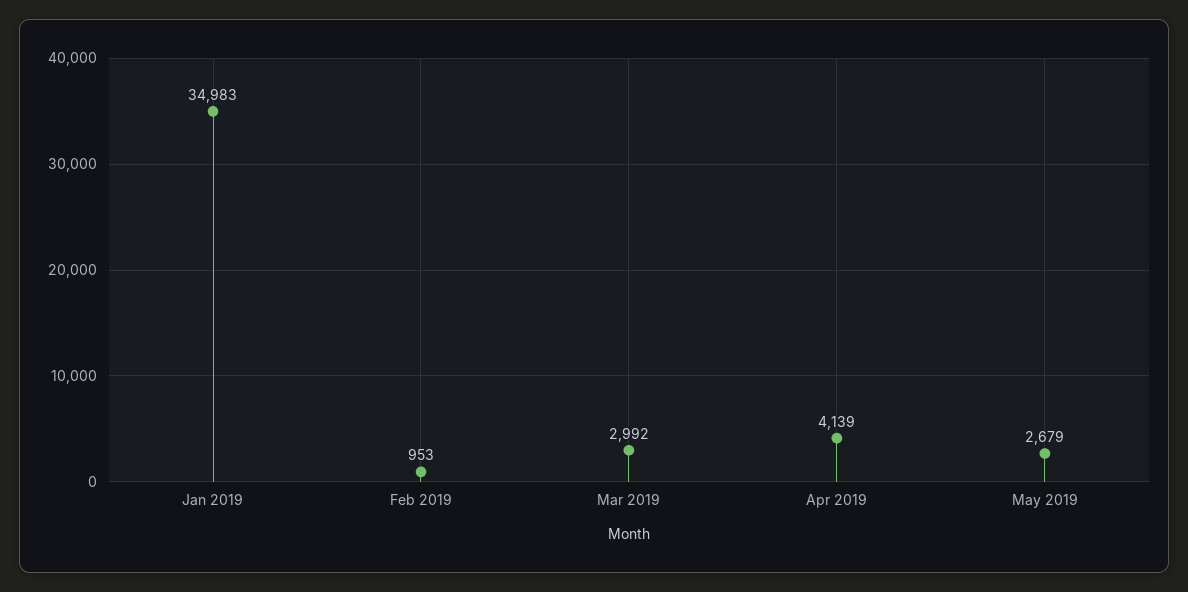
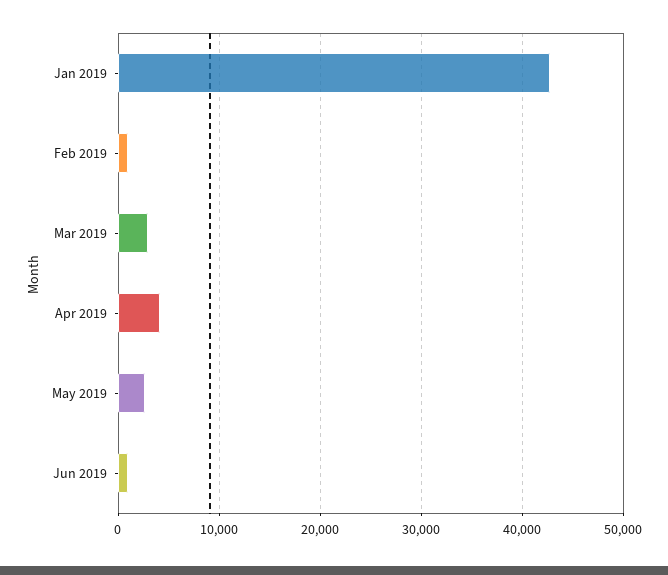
Jan 2019: 34983 -> 43000
Jun 2019: none -> 1000

